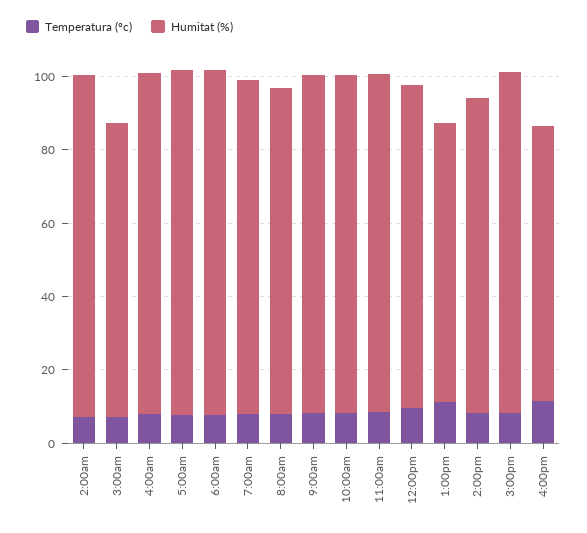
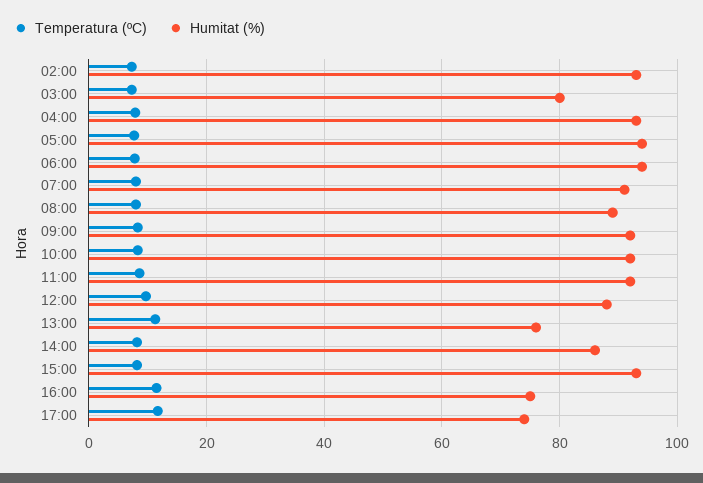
Temperatura (ºc), 17:00: none -> 12
Humitat (%), 17:00: none -> 74

